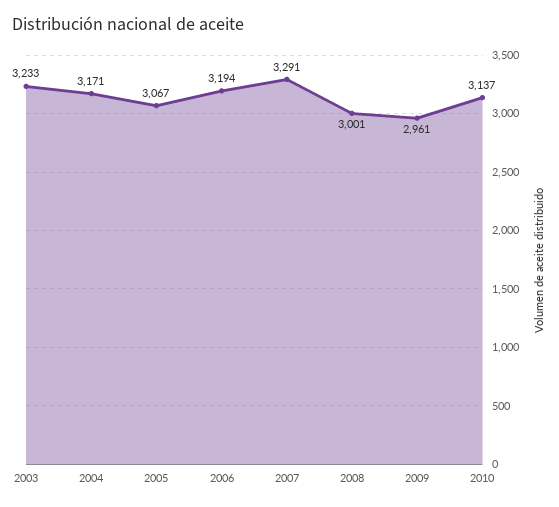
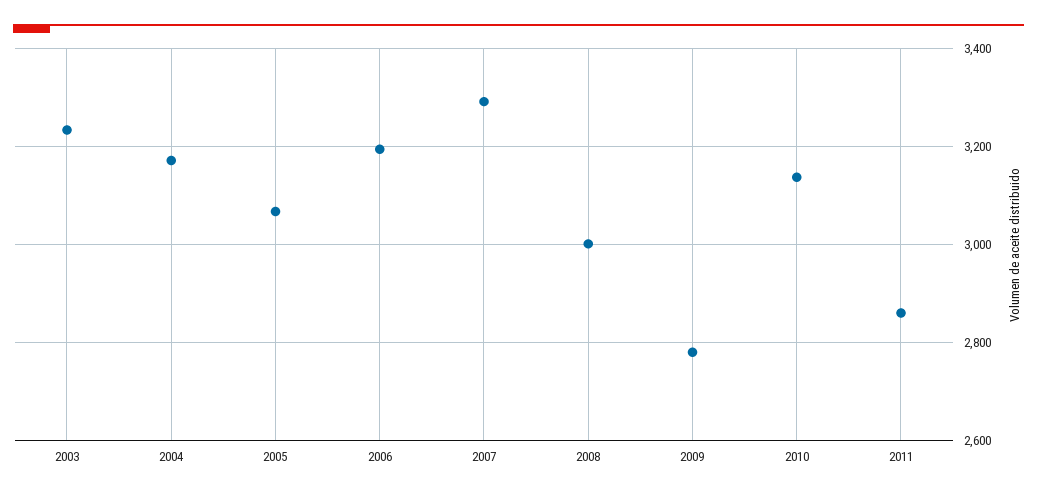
2009: 2961 -> 2780
2011: none -> 2860

